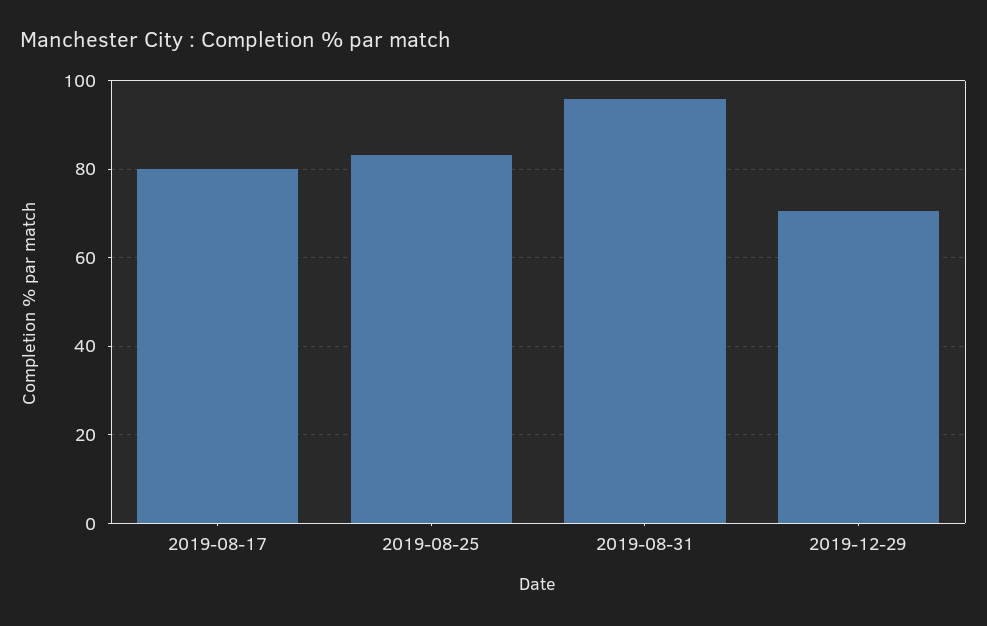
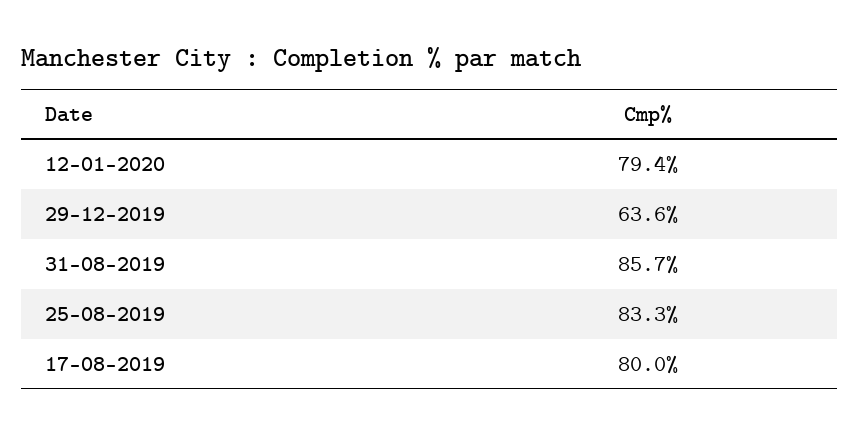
2019-08-31: 96 -> 85.7
2019-12-29: 70 -> 63.6
12-01-2020: none -> 79.4

